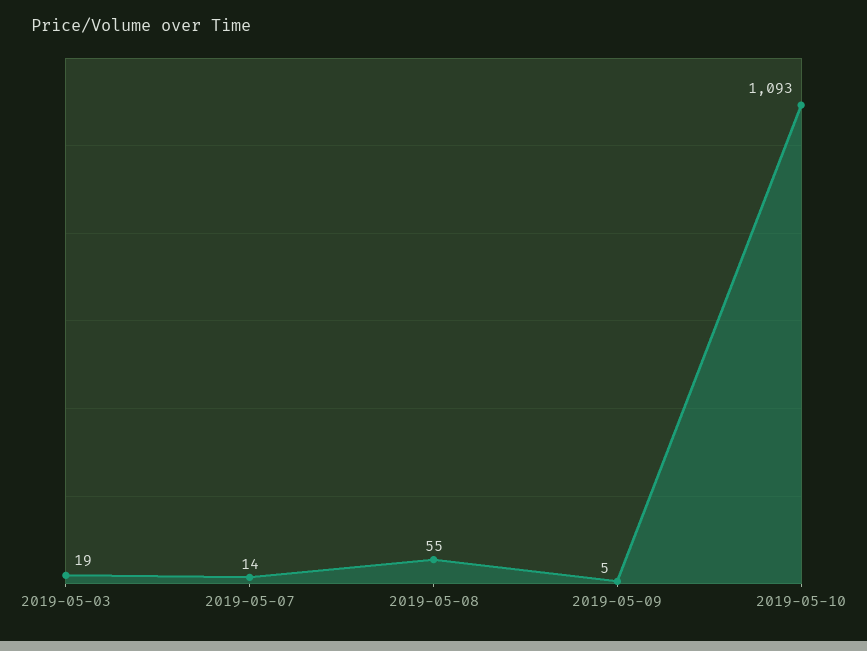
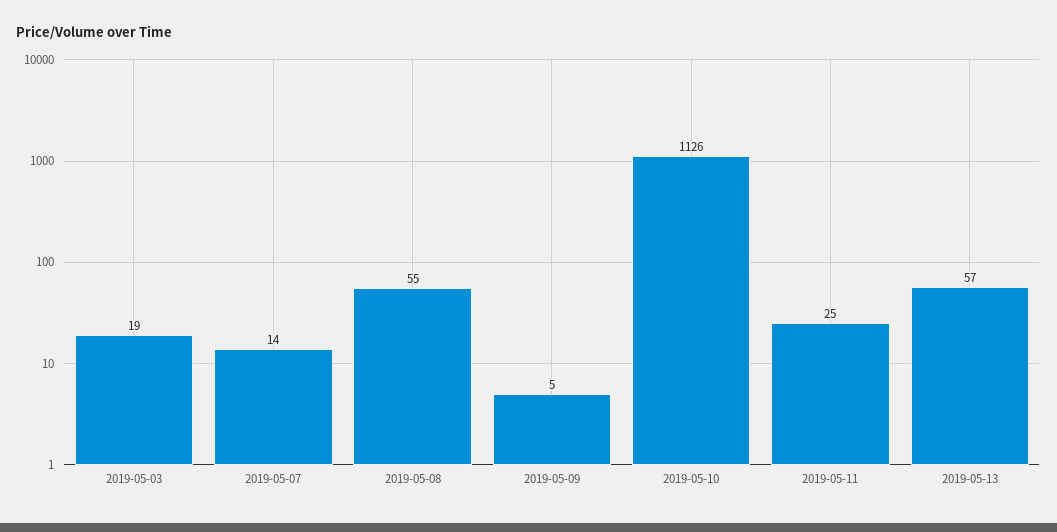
2019-05-10: 1093 -> 1126
2019-05-11: none -> 25
2019-05-13: none -> 57

